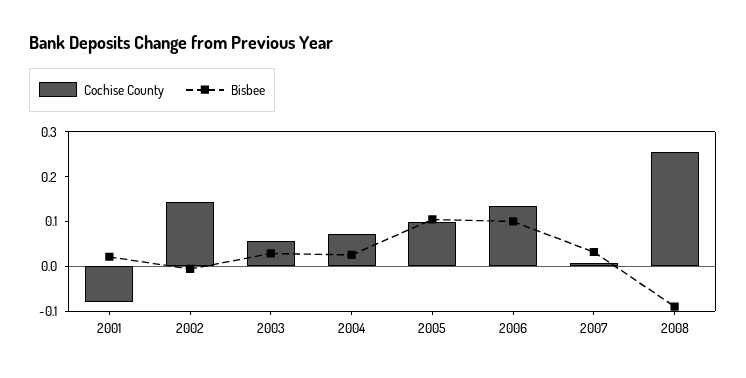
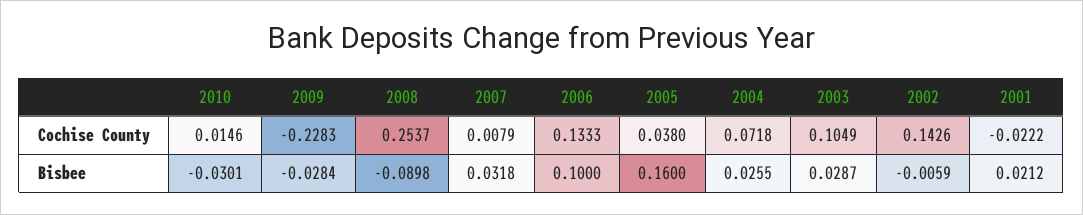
Cochise County, 2001: -0.08 -> -0.0222
Cochise County, 2003: 0.06 -> 0.1049
Cochise County, 2005: 0.1 -> 0.038
Bisbee, 2005: 0.1 -> 0.16
Cochise County, 2010: none -> 0.0146
Cochise County, 2009: none -> -0.2283
Bisbee, 2010: none -> -0.0301
Bisbee, 2009: none -> -0.0284

